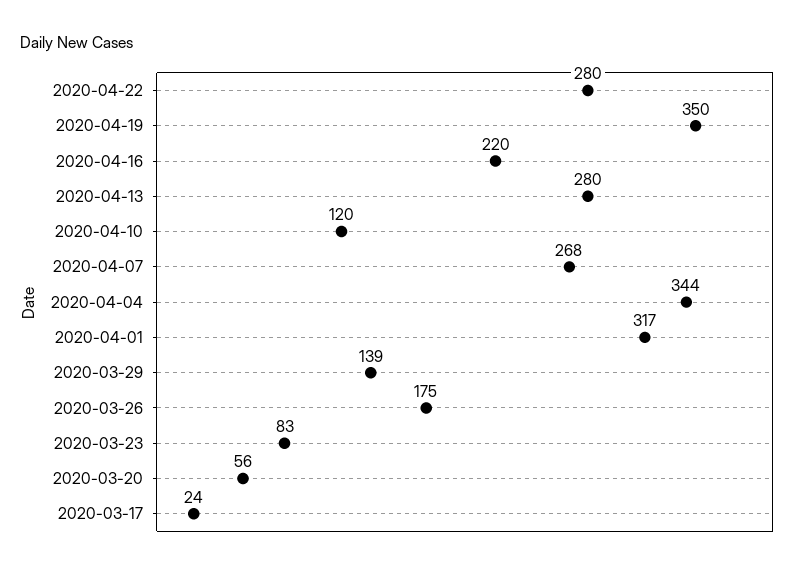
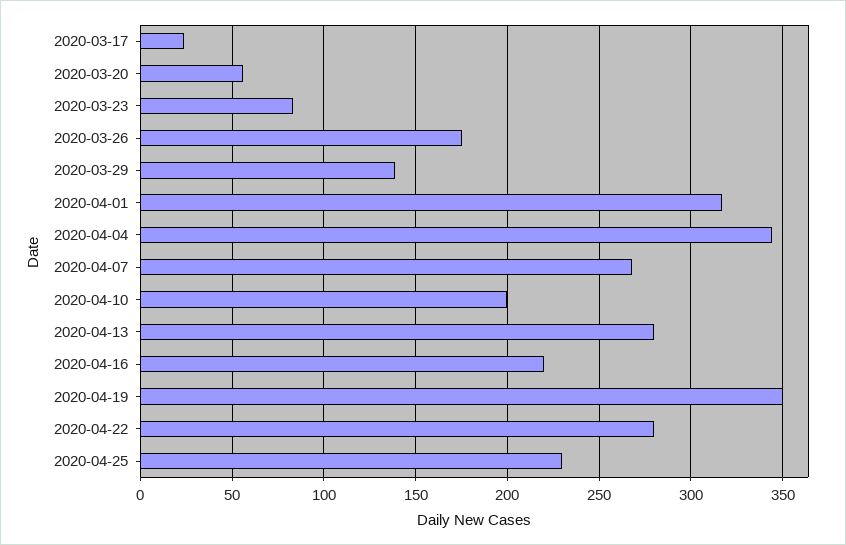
2020-04-10: 120 -> 200
2020-04-25: none -> 230

